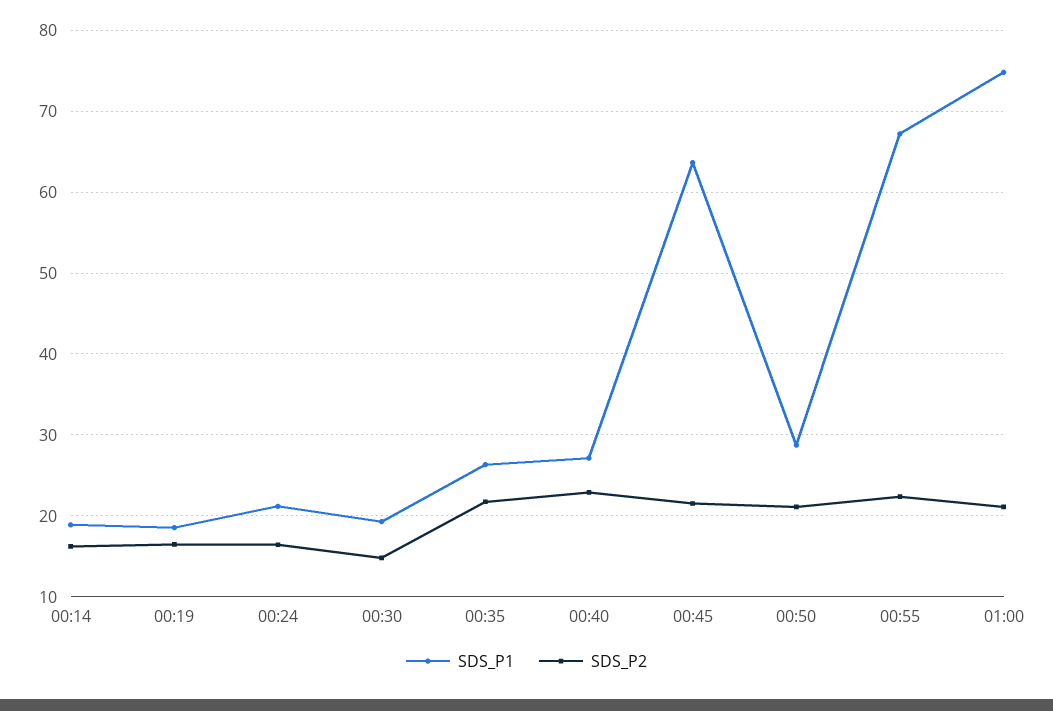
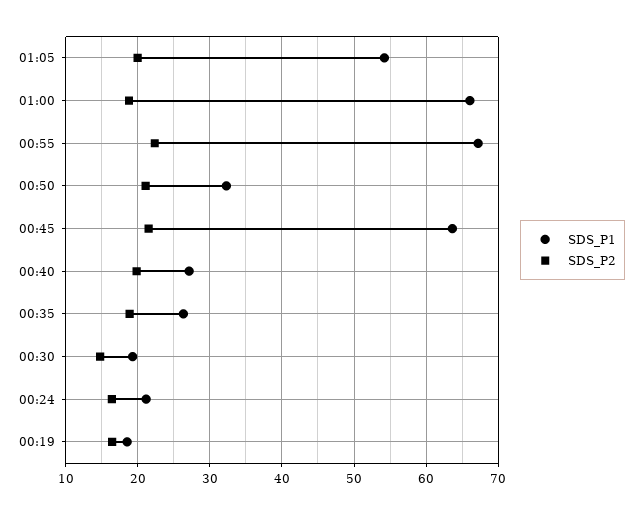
SDS_P1, 00:14: 19 -> none
SDS_P2, 00:14: 16 -> none
SDS_P2, 00:35: 22 -> 19
SDS_P2, 00:40: 23 -> 20
SDS_P1, 00:50: 29 -> 32
SDS_P1, 01:00: 75 -> 66
SDS_P2, 01:00: 21 -> 19
SDS_P1, 01:05: none -> 54
SDS_P2, 01:05: none -> 20

